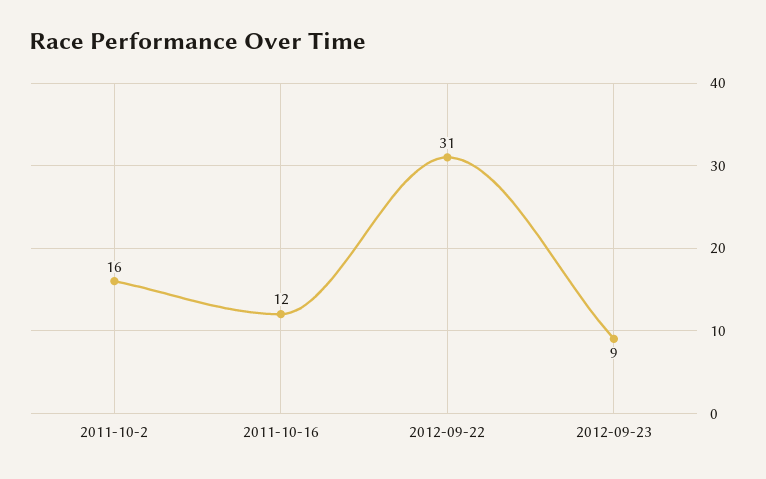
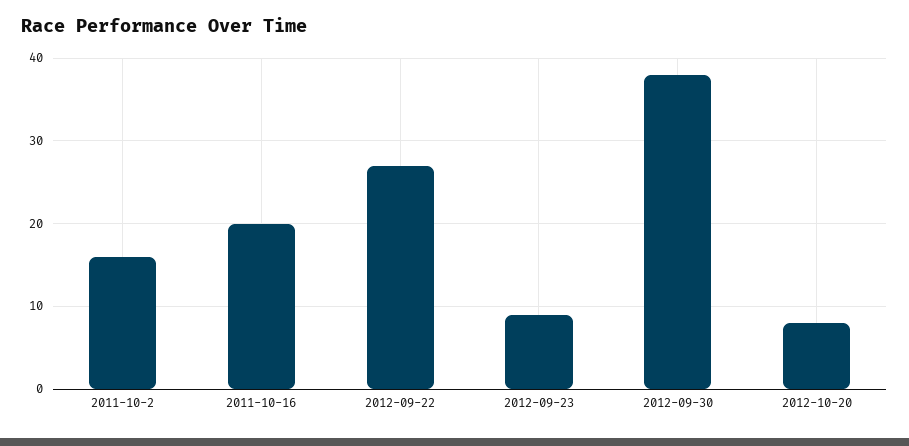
2011-10-16: 12 -> 20
2012-09-22: 31 -> 27
2012-09-30: none -> 38
2012-10-20: none -> 8

